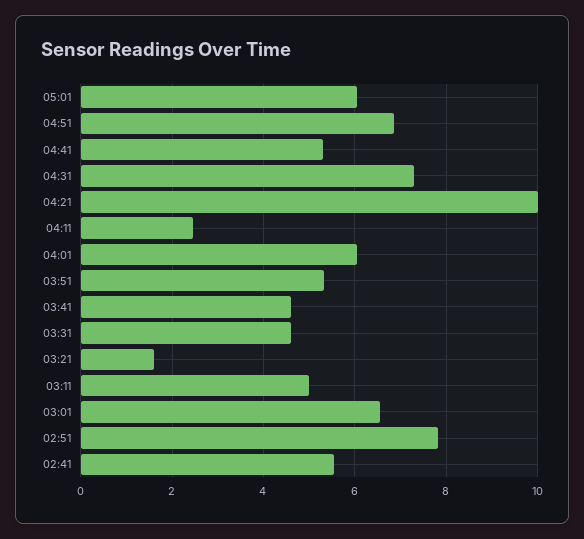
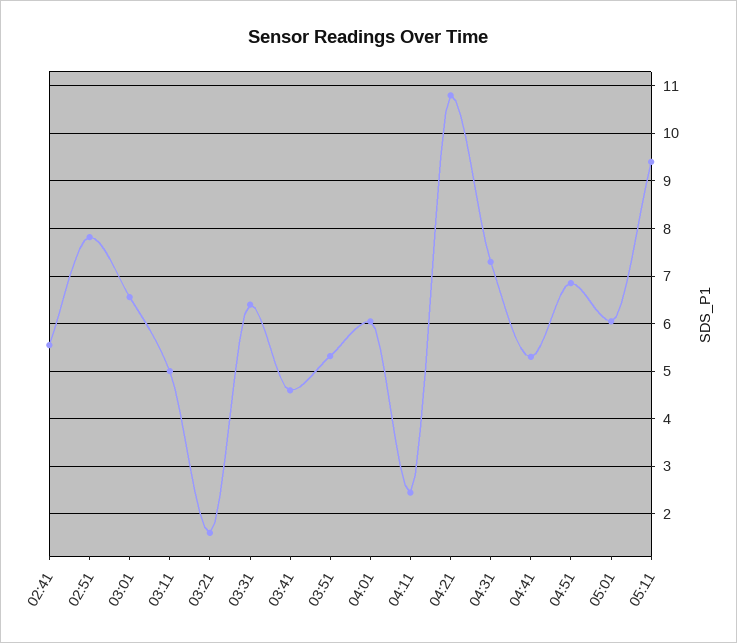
04:21: 10 -> 10.8
03:31: 4.6 -> 6.4
05:11: none -> 9.4

